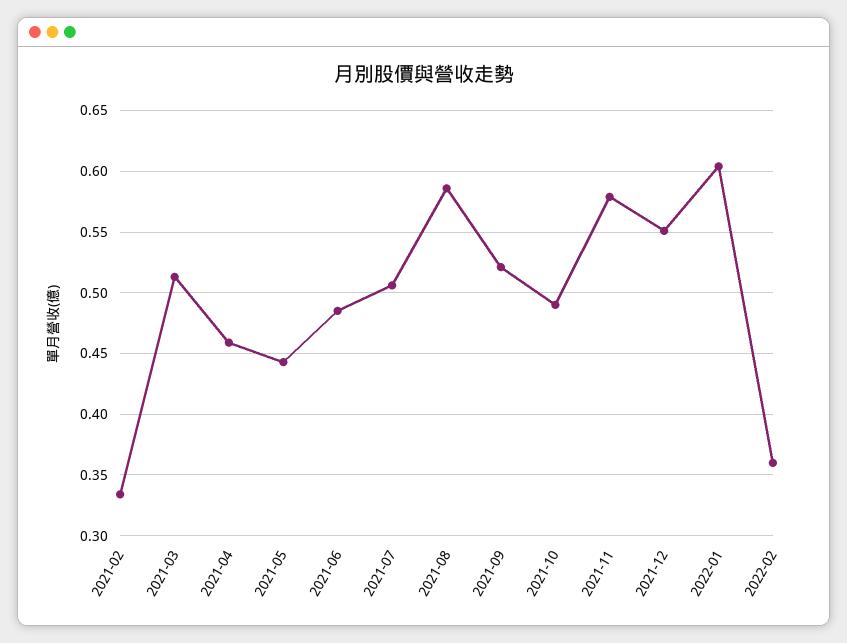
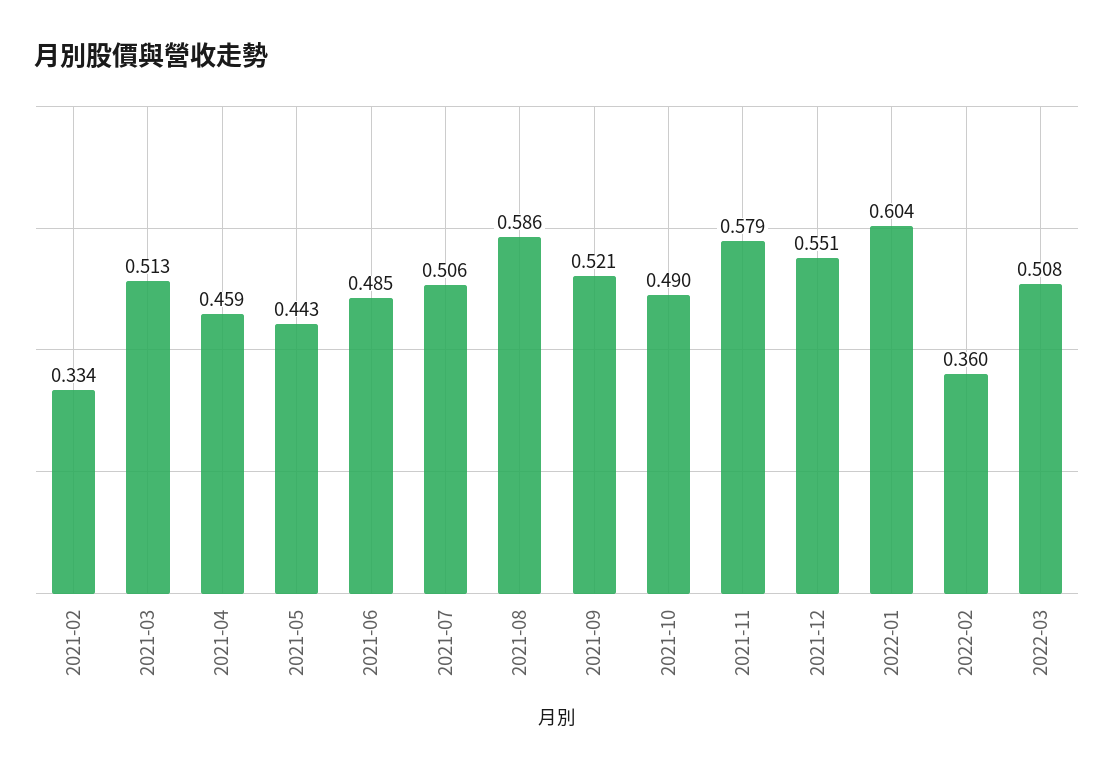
2022-03: none -> 0.508

